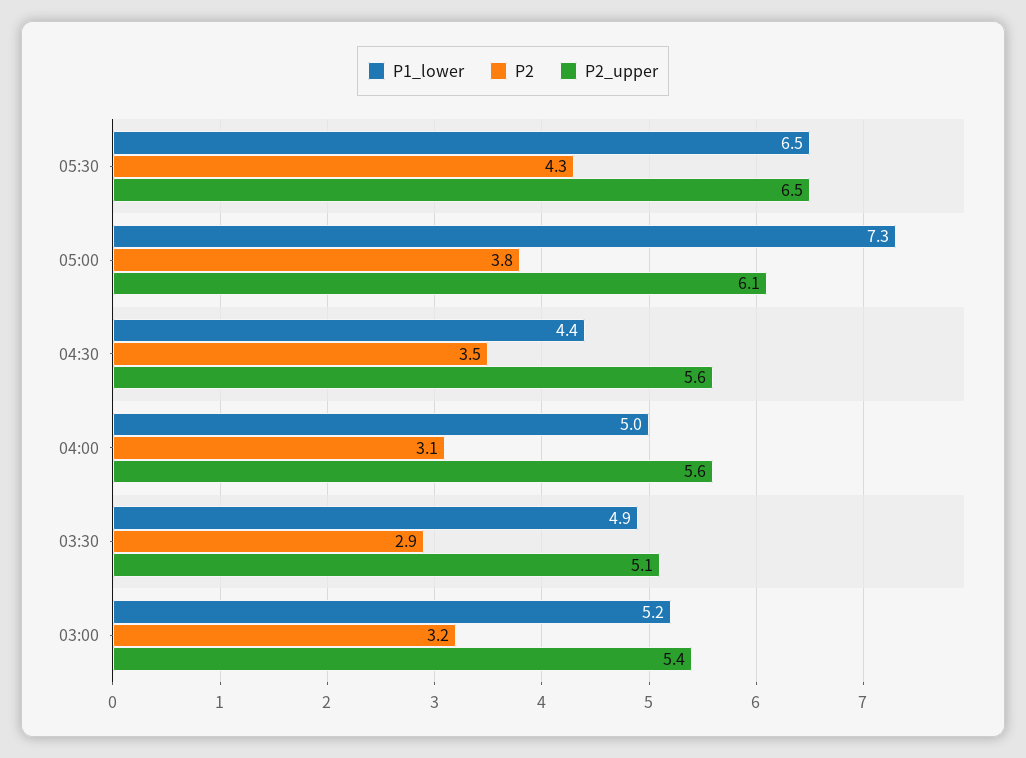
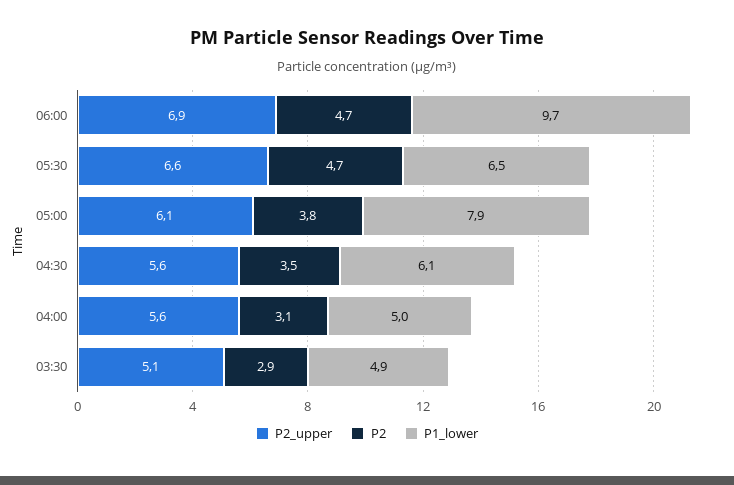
P2, 05:30: 4.3 -> 4.7
P2_upper, 05:30: 6.5 -> 6.6
P1_lower, 05:00: 7.3 -> 7.9
P1_lower, 04:30: 4.4 -> 6.1
P1_lower, 03:00: 5.2 -> none
P2, 03:00: 3.2 -> none
P2_upper, 03:00: 5.4 -> none
P2_upper, 06:00: none -> 6.9
P2, 06:00: none -> 4.7
P1_lower, 06:00: none -> 9.7

